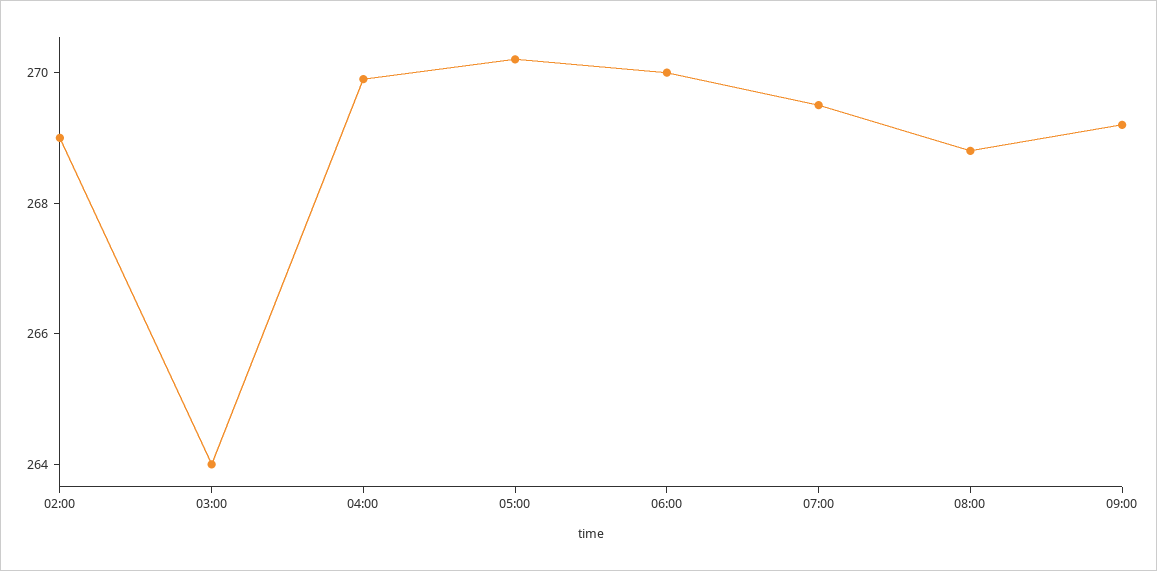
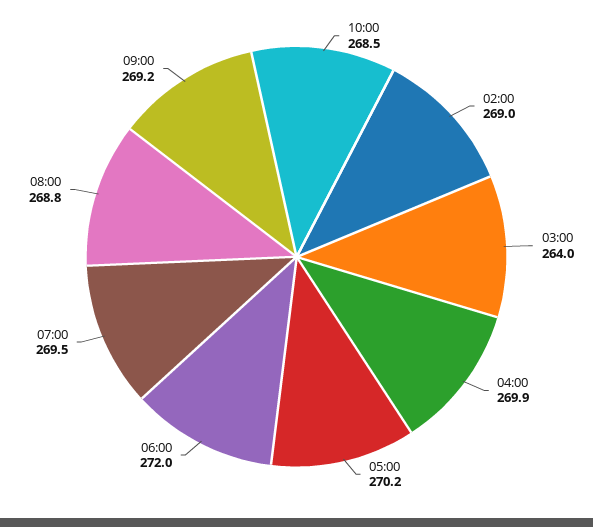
06:00: 270 -> 272
10:00: none -> 268.5

